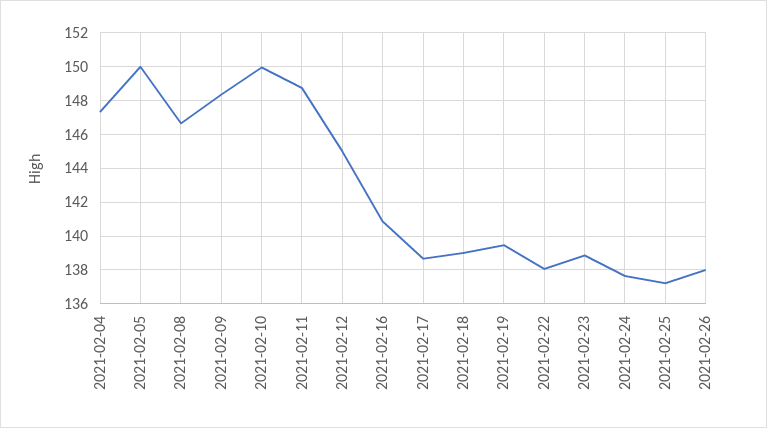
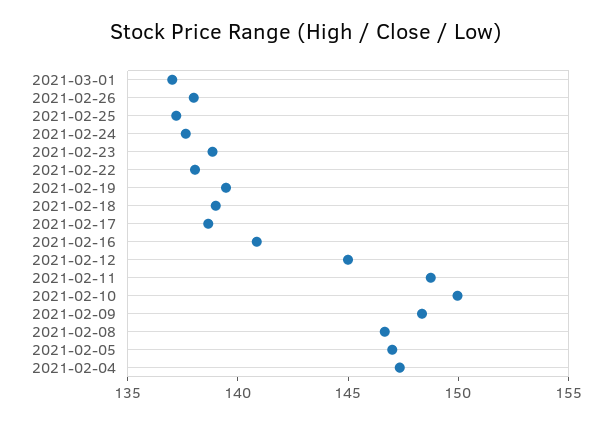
2021-02-05: 150 -> 147
2021-03-01: none -> 137

